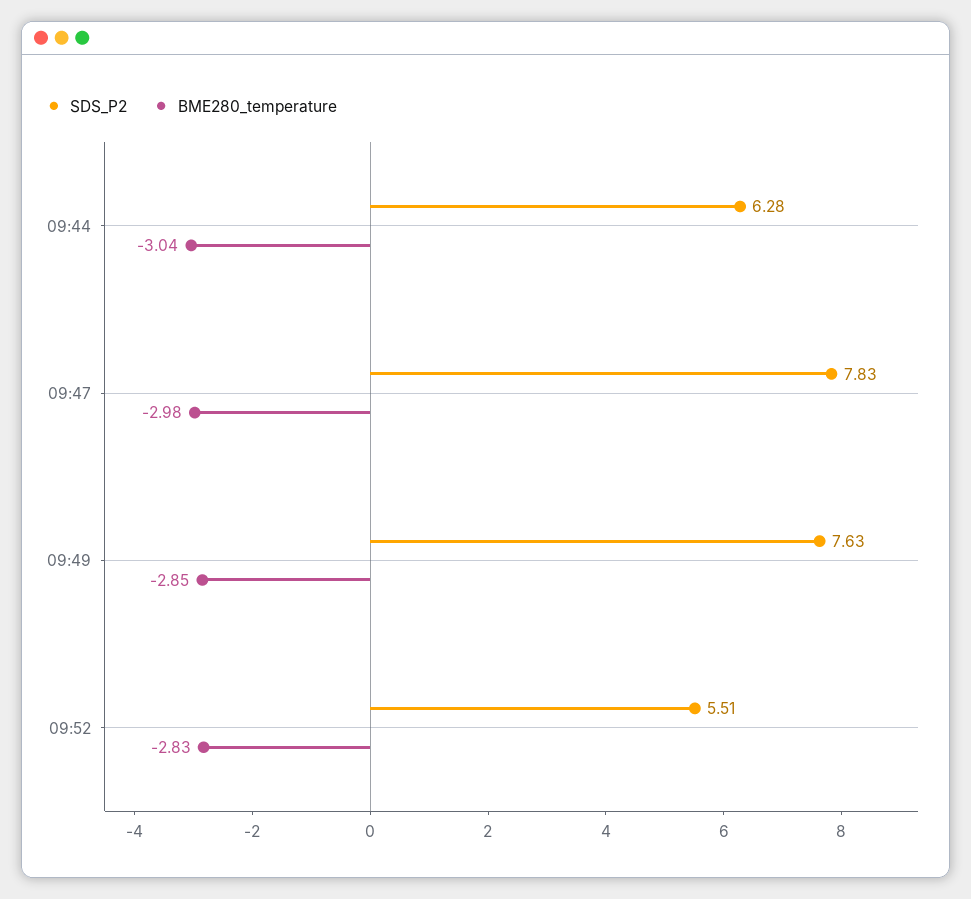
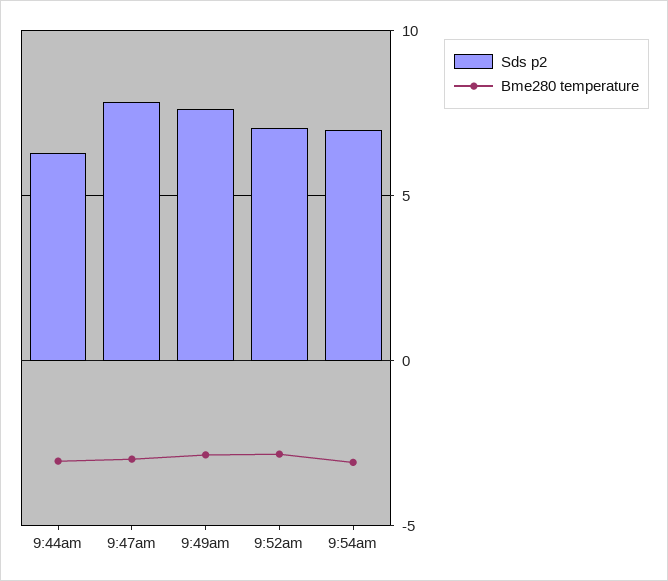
SDS_P2, 09:52: 5.51 -> 7
SDS_P2, 9:54am: none -> 7
BME280_temperature, 9:54am: none -> -3

